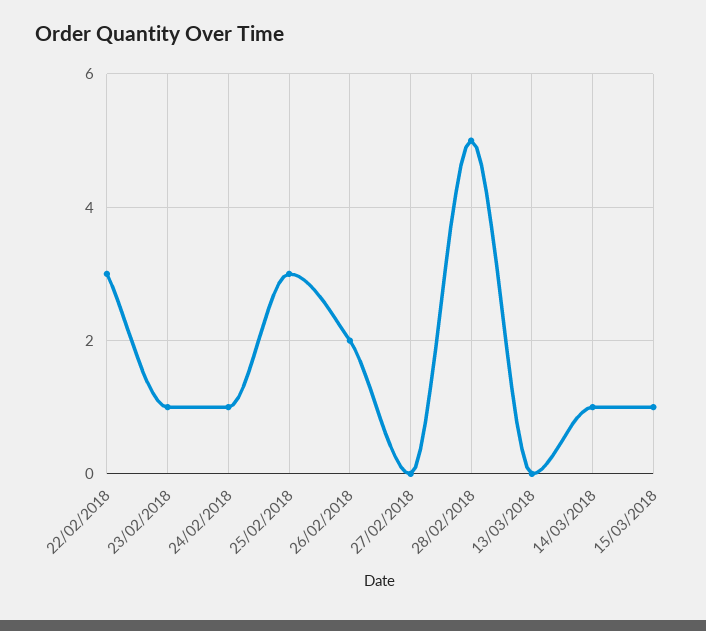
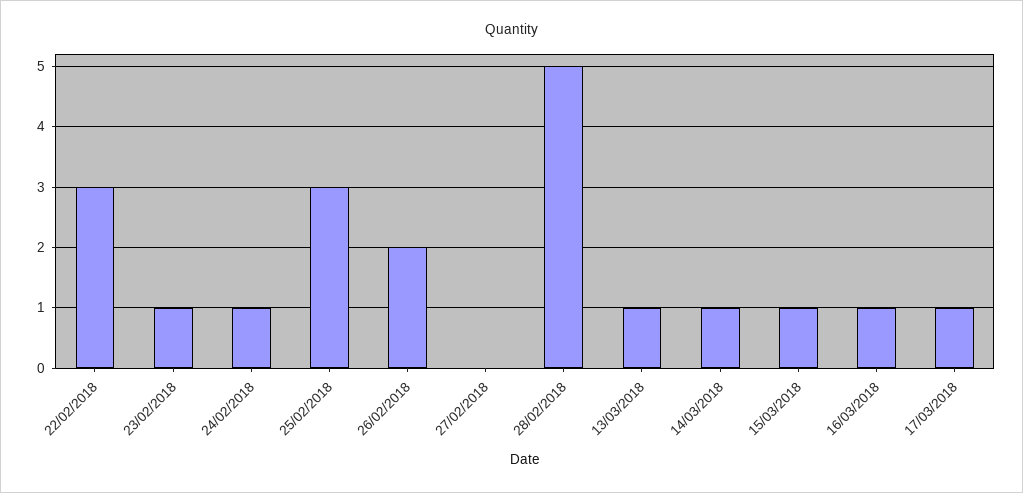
13/03/2018: 0 -> 1
16/03/2018: none -> 1
17/03/2018: none -> 1

